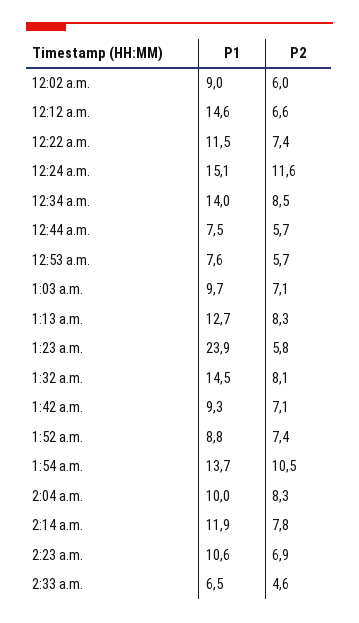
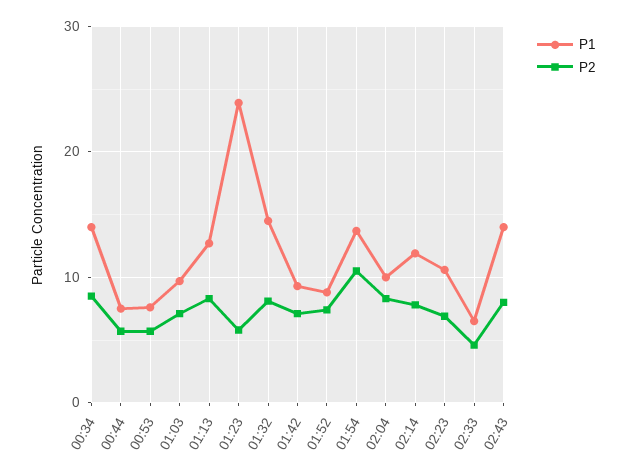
P1, 12:02 a.m.: 9 -> none
P2, 12:02 a.m.: 6 -> none
P1, 12:12 a.m.: 14.6 -> none
P2, 12:12 a.m.: 6.6 -> none
P1, 12:22 a.m.: 11.5 -> none
P2, 12:22 a.m.: 7.4 -> none
P1, 12:24 a.m.: 15.1 -> none
P2, 12:24 a.m.: 11.6 -> none
P1, 02:43: none -> 14
P2, 02:43: none -> 8

